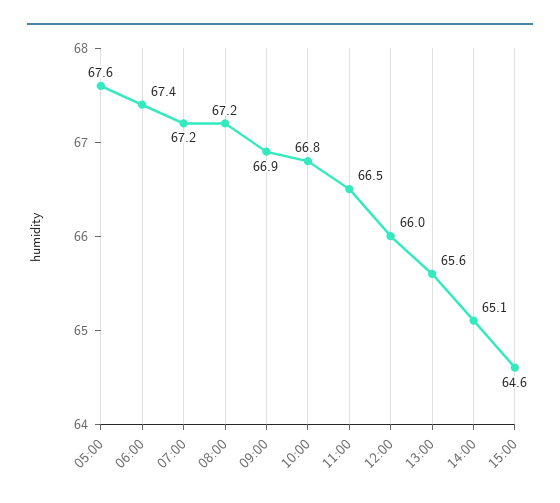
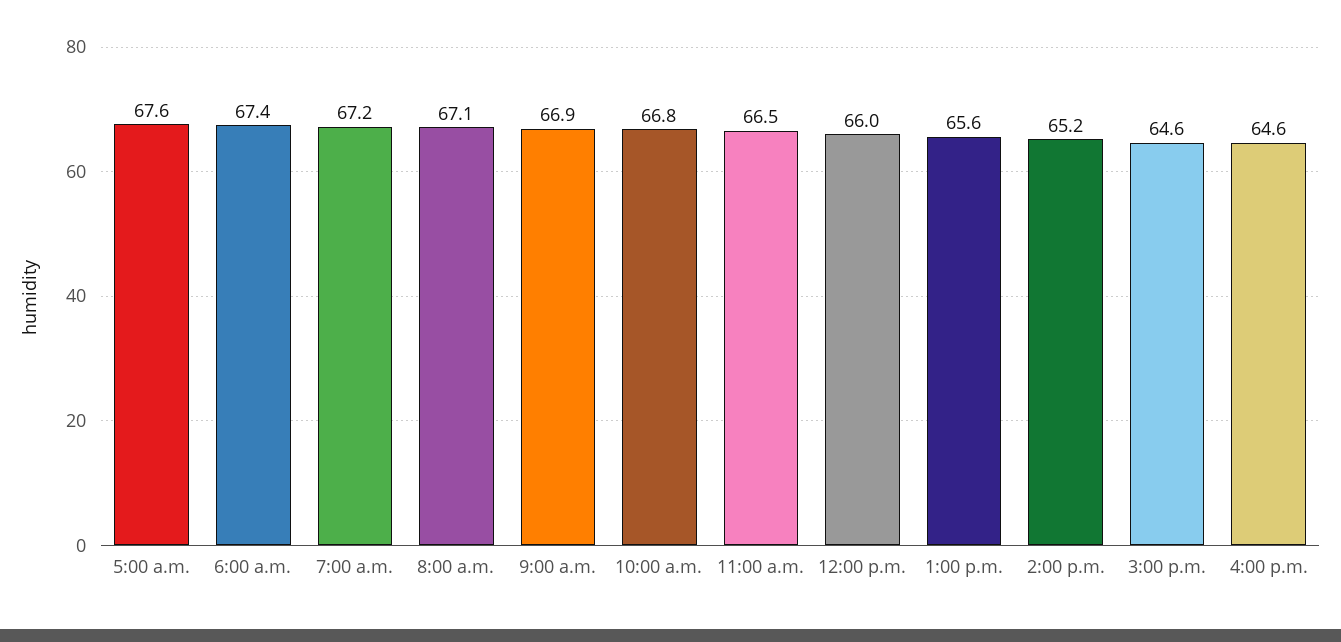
08:00: 67.2 -> 67.1
14:00: 65.1 -> 65.2
4:00 p.m.: none -> 64.6

